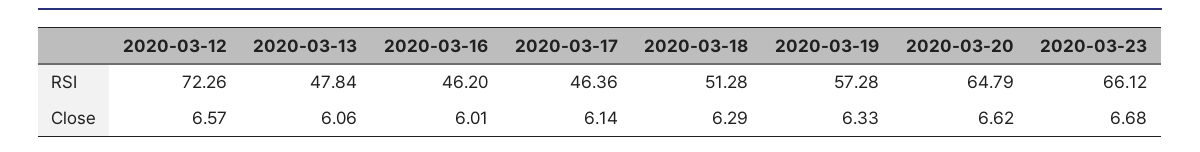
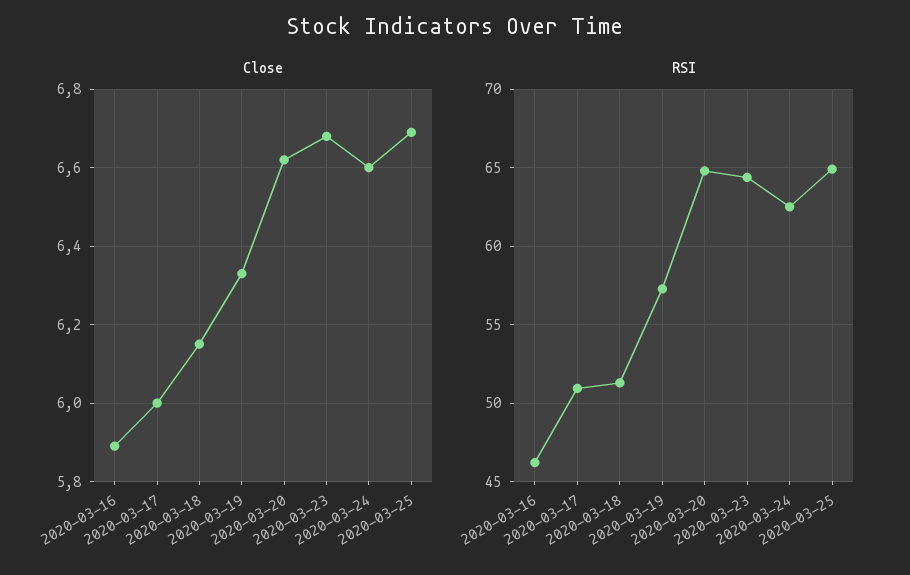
RSI, 2020-03-12: 72.26 -> none
RSI, 2020-03-13: 47.84 -> none
RSI, 2020-03-17: 46.36 -> 51
RSI, 2020-03-23: 66.12 -> 64.5
Close, 2020-03-12: 6.57 -> none
Close, 2020-03-13: 6.06 -> none
Close, 2020-03-16: 6.01 -> 5.9
Close, 2020-03-17: 6.14 -> 6
Close, 2020-03-18: 6.29 -> 6.15
Close, 2020-03-24: none -> 6.6
Close, 2020-03-25: none -> 6.7
RSI, 2020-03-24: none -> 62.5
RSI, 2020-03-25: none -> 65

